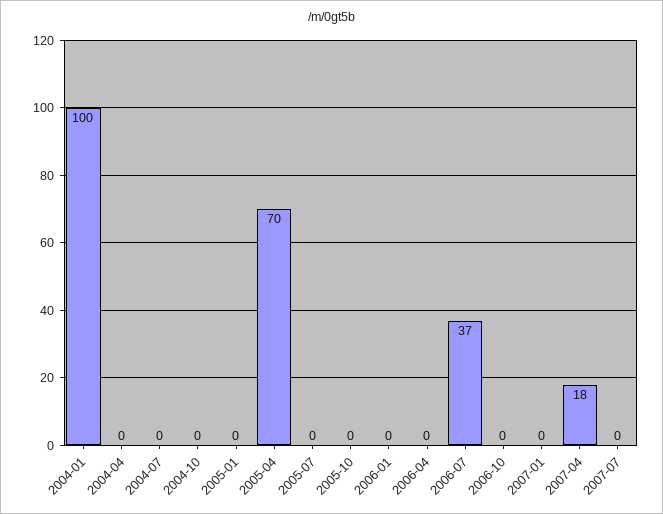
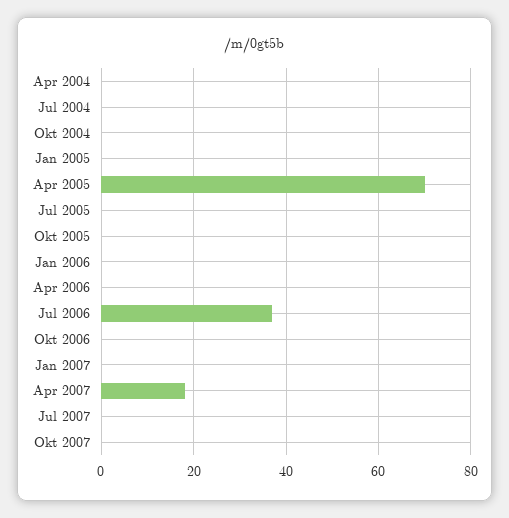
2004-01: 100 -> none
Okt 2007: none -> 0

